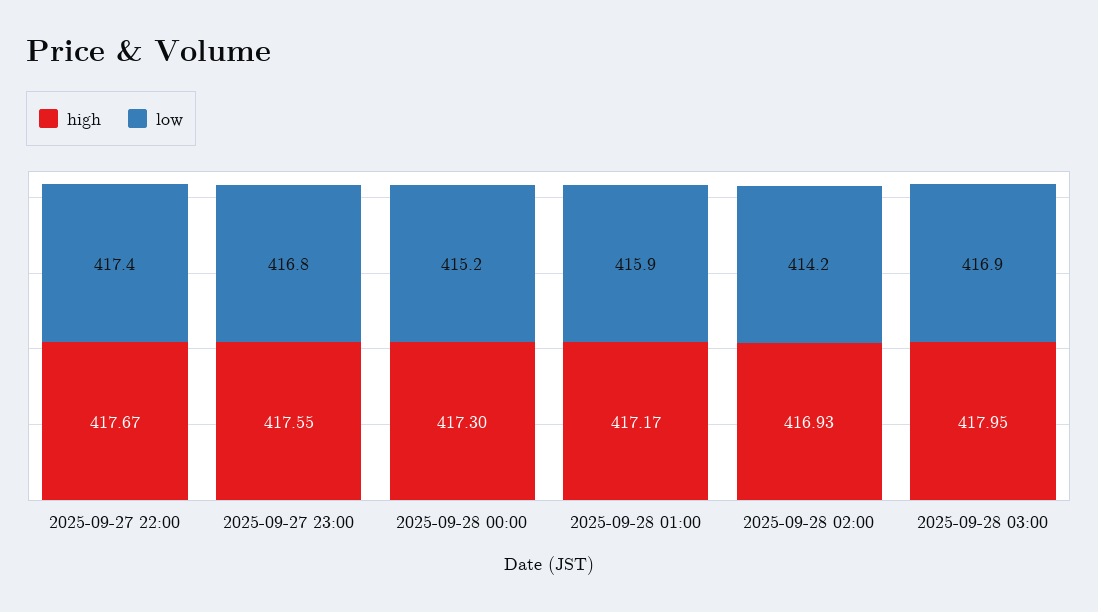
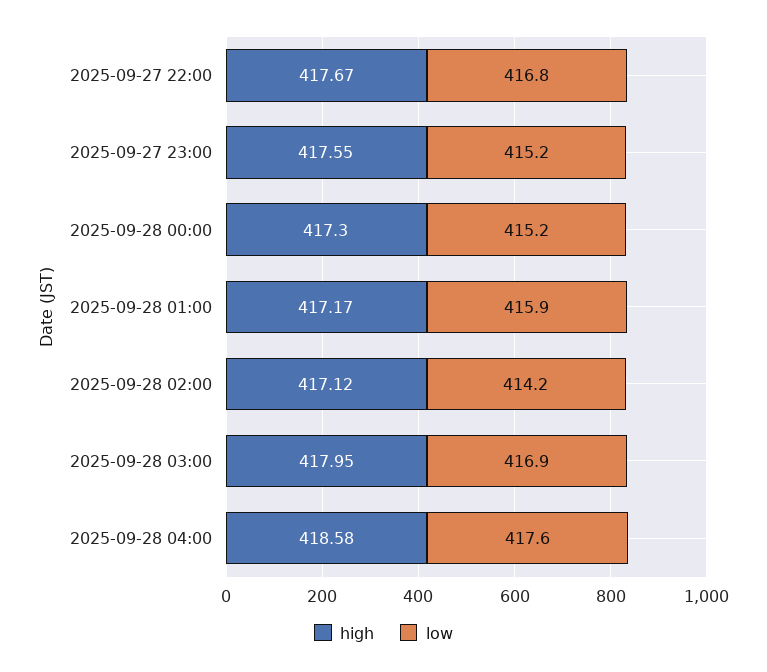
low, 2025-09-27 22:00: 417.4 -> 416.8
low, 2025-09-27 23:00: 416.8 -> 415.2
high, 2025-09-28 02:00: 416.93 -> 417.12
high, 2025-09-28 04:00: none -> 418.58
low, 2025-09-28 04:00: none -> 417.6

